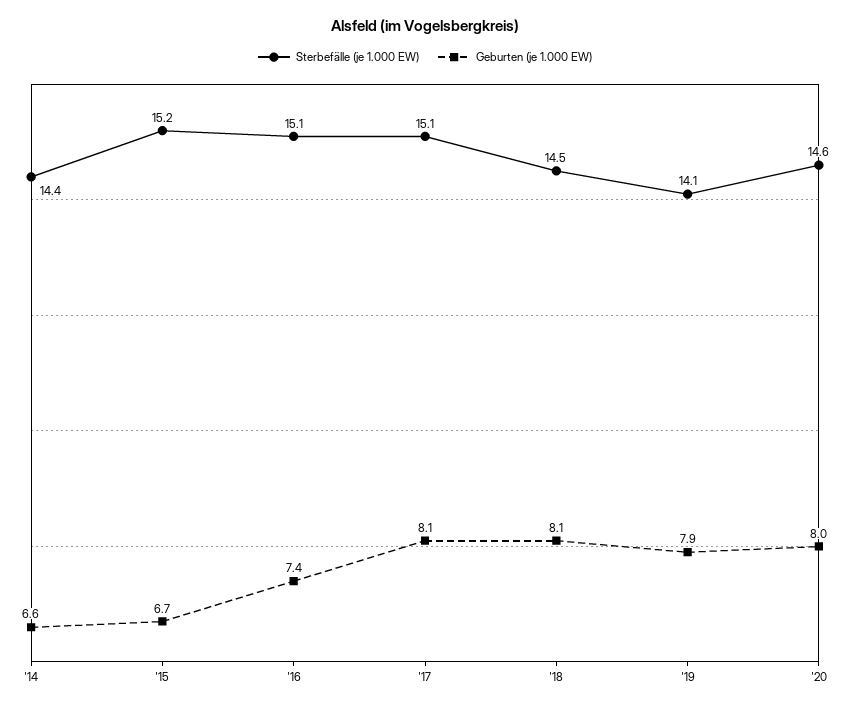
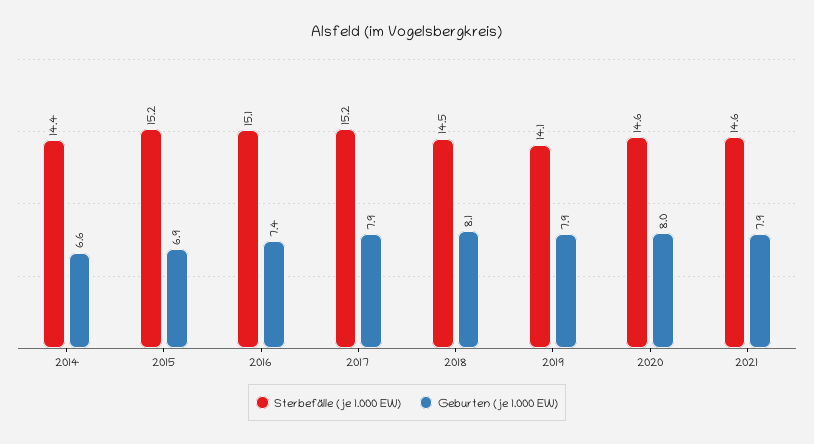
Geburten (je 1.000 EW), '15: 6.7 -> 6.9
Sterbefälle (je 1.000 EW), '17: 15.1 -> 15.2
Geburten (je 1.000 EW), '17: 8.1 -> 7.9
Sterbefälle (je 1.000 EW), 2021: none -> 14.6
Geburten (je 1.000 EW), 2021: none -> 7.9

